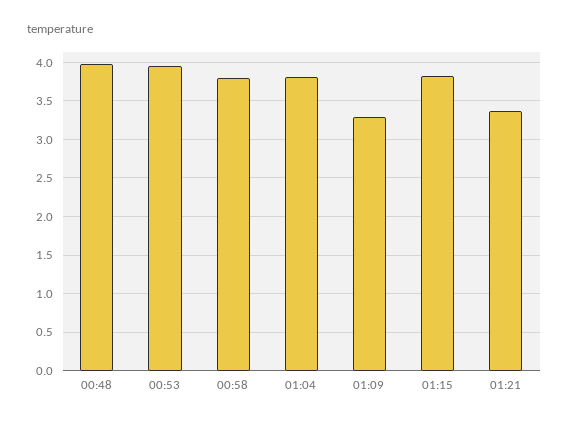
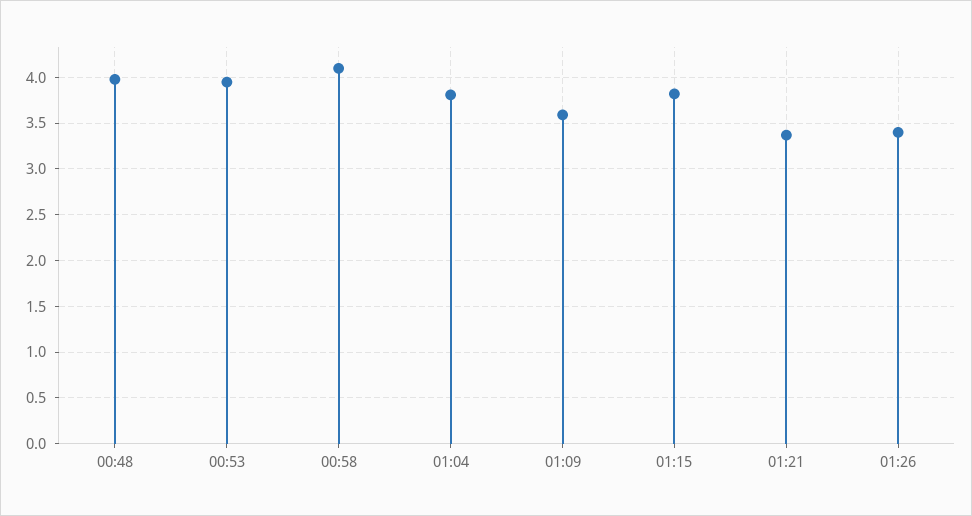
00:58: 3.8 -> 4.1
01:09: 3.3 -> 3.6
01:26: none -> 3.4

